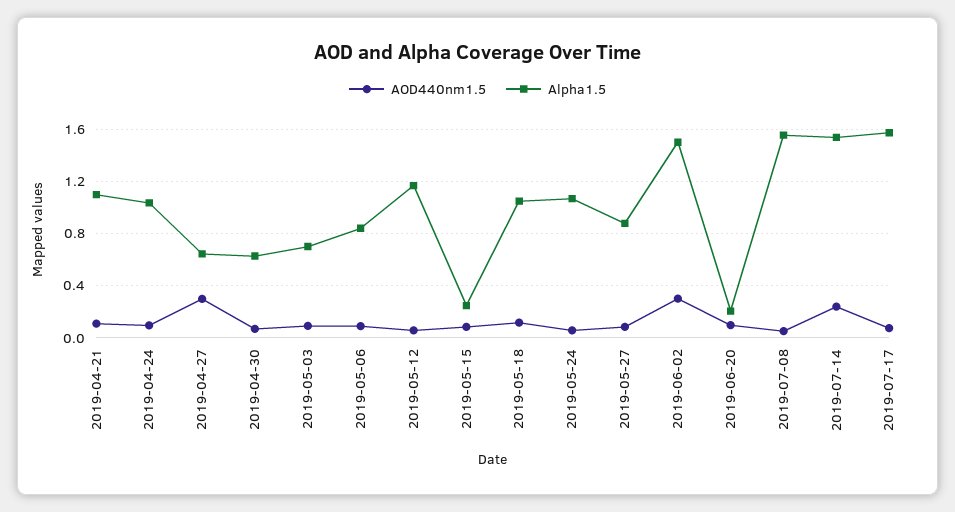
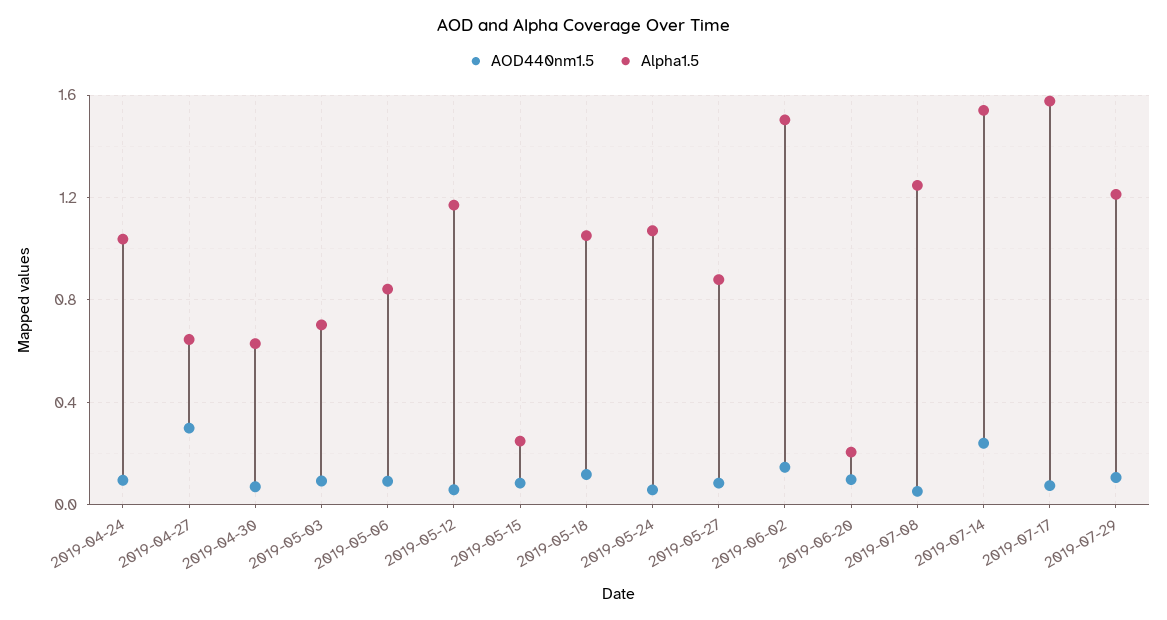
AOD440nm1.5, 2019-04-21: 0.1 -> none
Alpha1.5, 2019-04-21: 1.1 -> none
AOD440nm1.5, 2019-06-02: 0.3 -> 0.15
Alpha1.5, 2019-07-08: 1.55 -> 1.25
AOD440nm1.5, 2019-07-29: none -> 0.1
Alpha1.5, 2019-07-29: none -> 1.2

